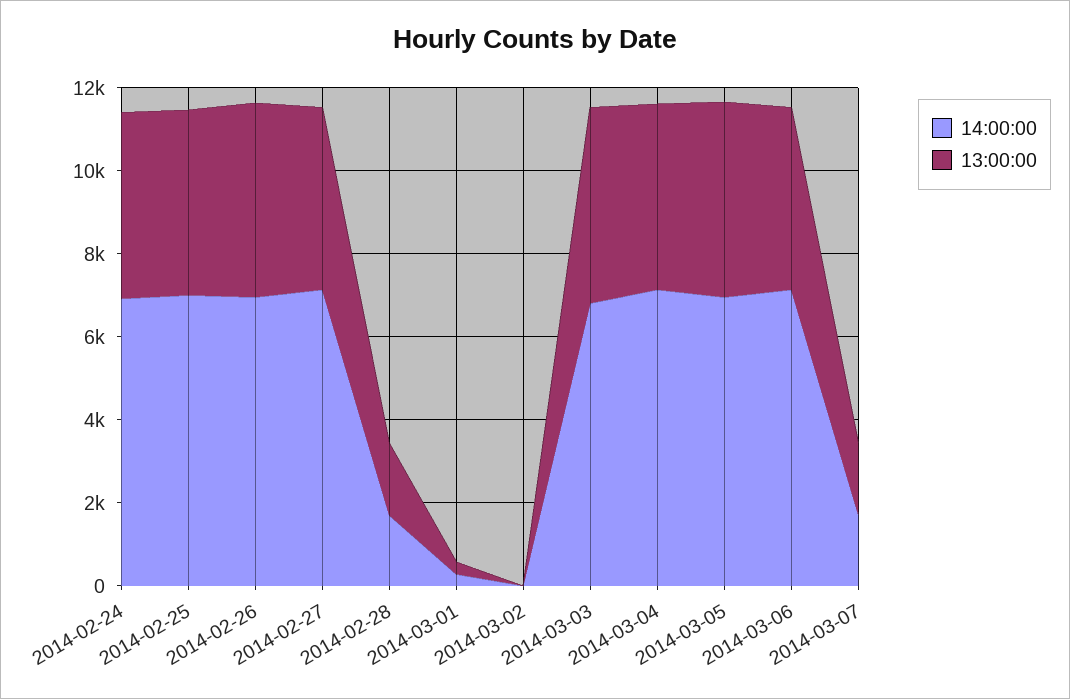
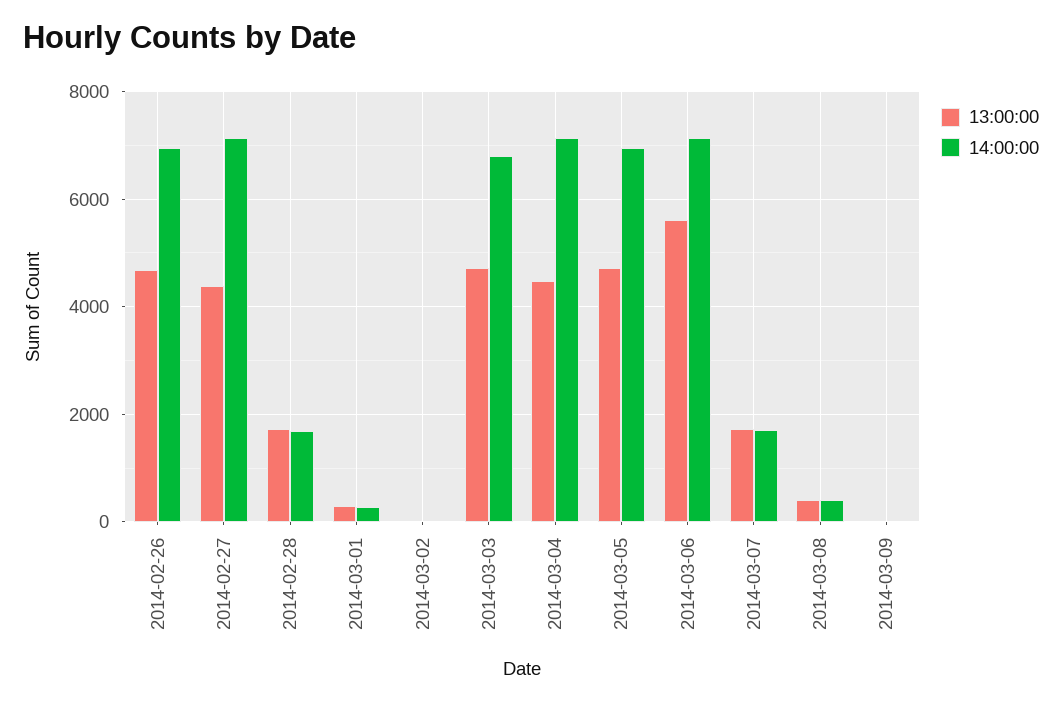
14:00:00, 2014-02-24: 7000 -> none
13:00:00, 2014-02-24: 4500 -> none
14:00:00, 2014-02-25: 7000 -> none
13:00:00, 2014-02-25: 4500 -> none
13:00:00, 2014-03-06: 4500 -> 5600
13:00:00, 2014-03-08: none -> 400
14:00:00, 2014-03-08: none -> 400
13:00:00, 2014-03-09: none -> 0
14:00:00, 2014-03-09: none -> 0

